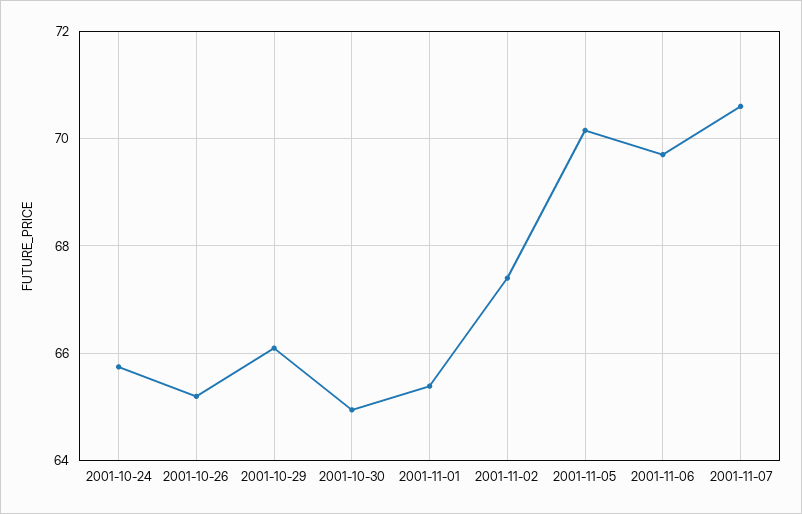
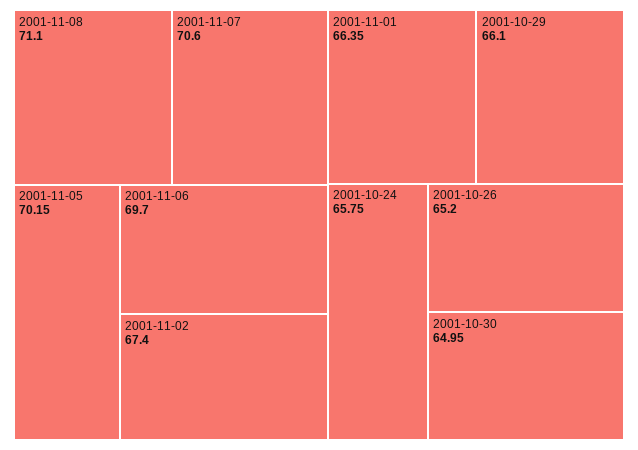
2001-11-01: 65.4 -> 66.35
2001-11-08: none -> 71.1

